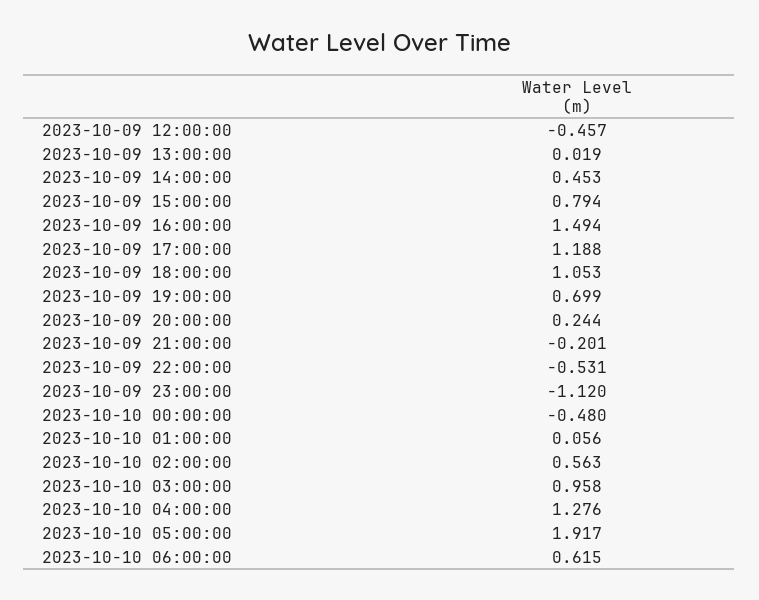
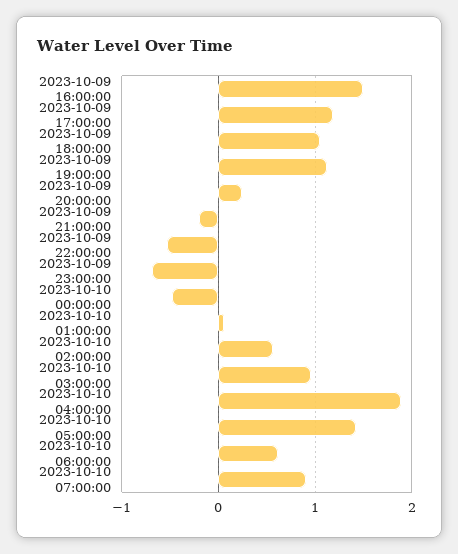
2023-10-09 12:00:00: -0.457 -> none
2023-10-09 13:00:00: 0.019 -> none
2023-10-09 14:00:00: 0.453 -> none
2023-10-09 15:00:00: 0.794 -> none
2023-10-09 19:00:00: 0.699 -> 1.1
2023-10-09 23:00:00: -1.12 -> -0.7
2023-10-10 04:00:00: 1.276 -> 1.9
2023-10-10 05:00:00: 1.917 -> 1.4
2023-10-10 07:00:00: none -> 0.9

